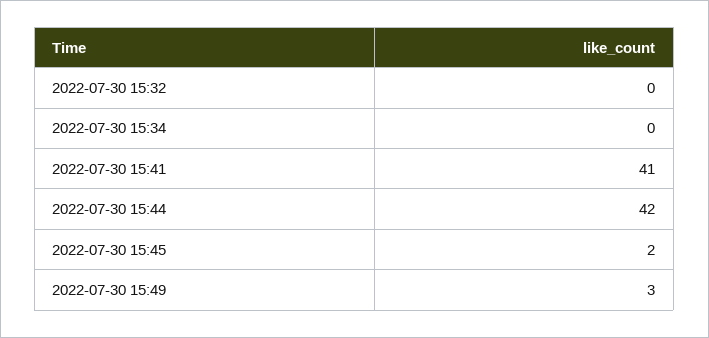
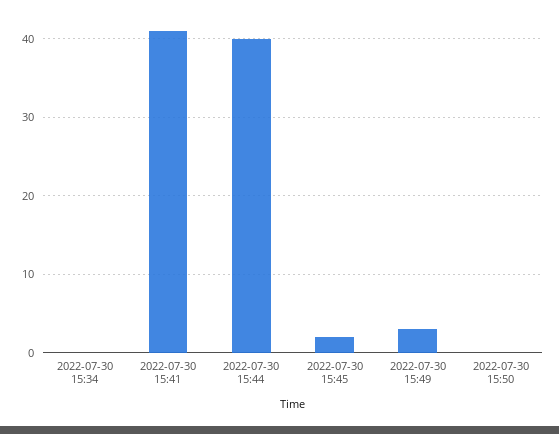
2022-07-30 15:32: 0 -> none
2022-07-30 15:44: 42 -> 40
2022-07-30 15:50: none -> 0

